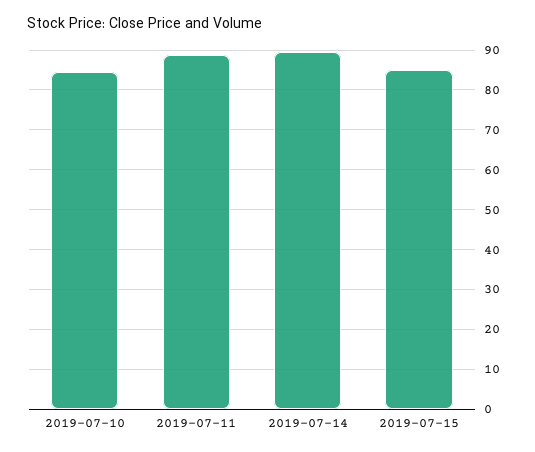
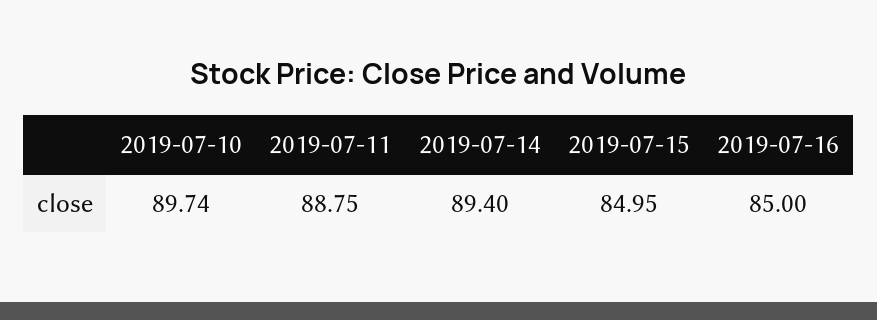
2019-07-10: 84 -> 89.74
2019-07-16: none -> 85

